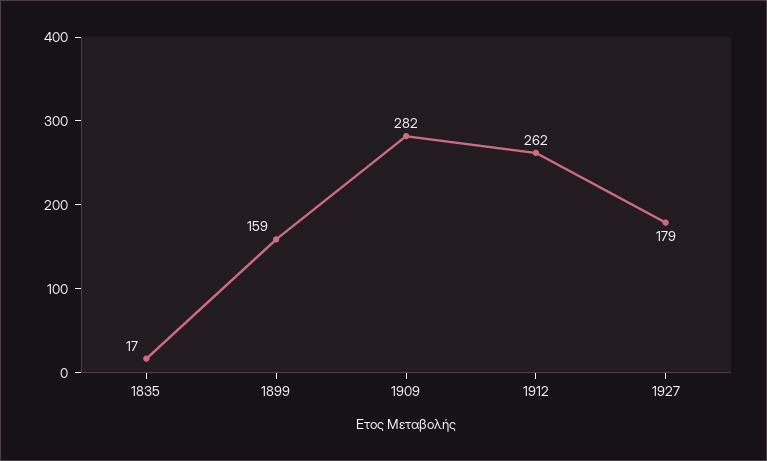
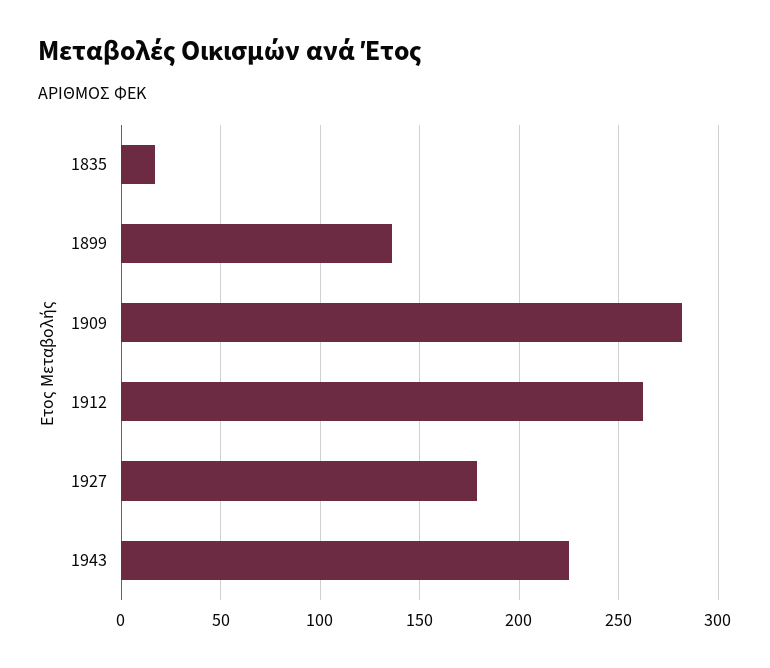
1899: 159 -> 135
1943: none -> 225

